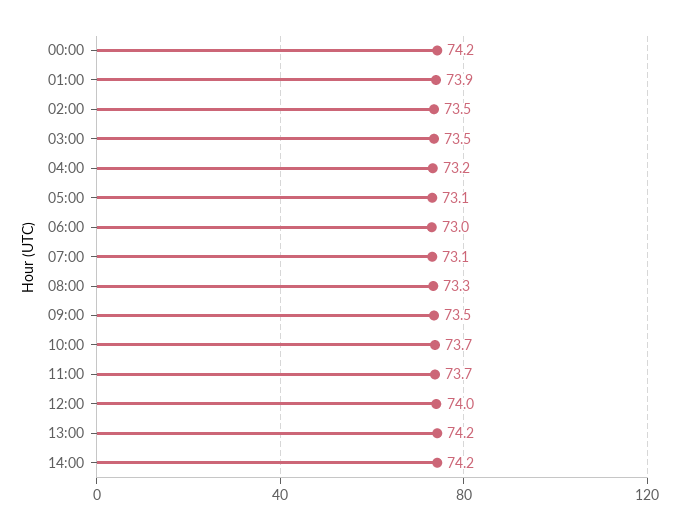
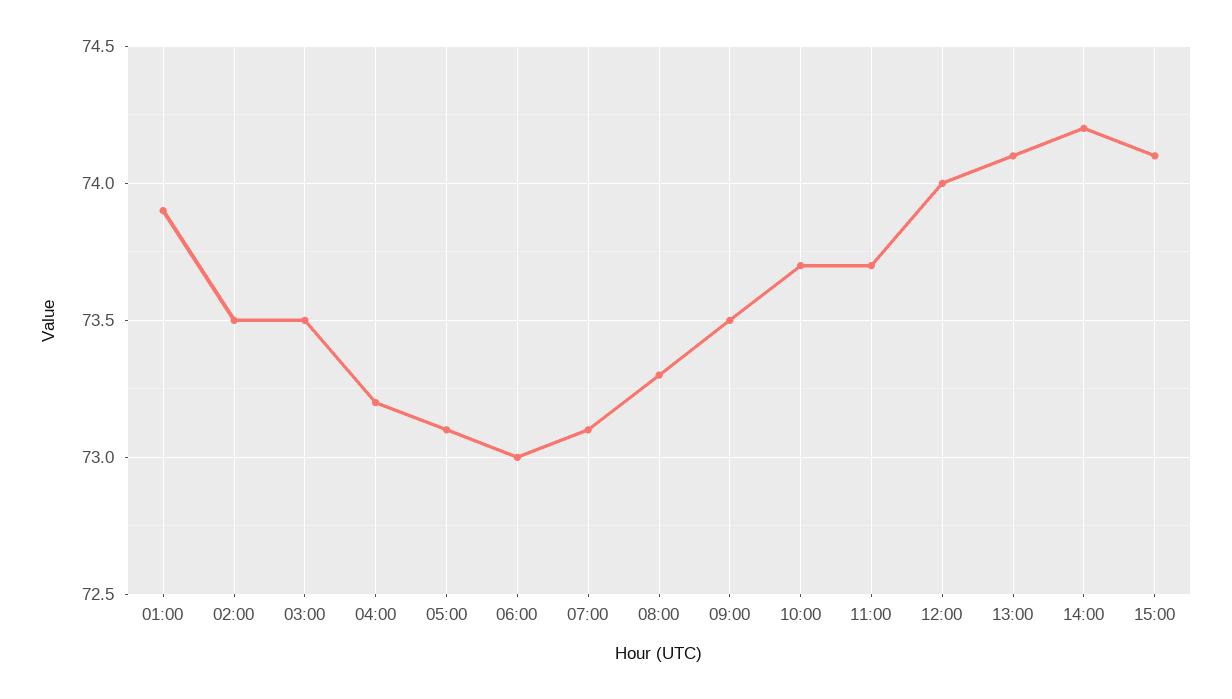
00:00: 74.2 -> none
13:00: 74.2 -> 74.1
15:00: none -> 74.1

